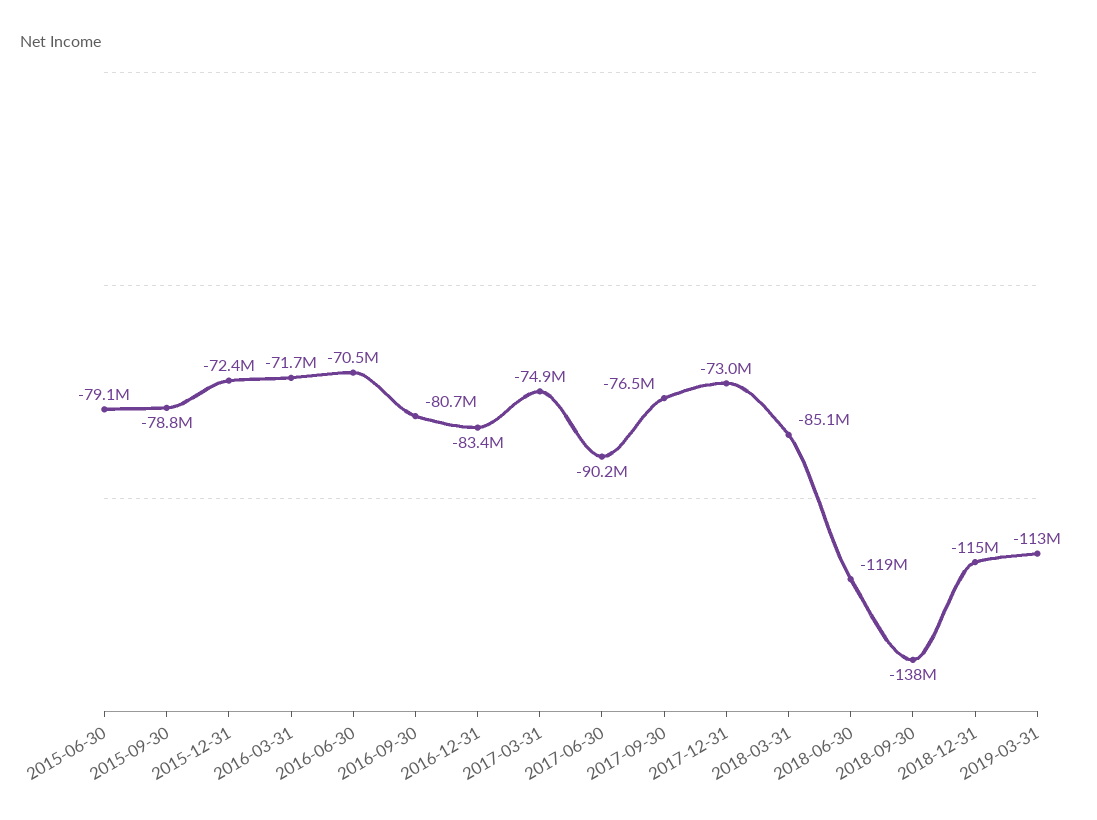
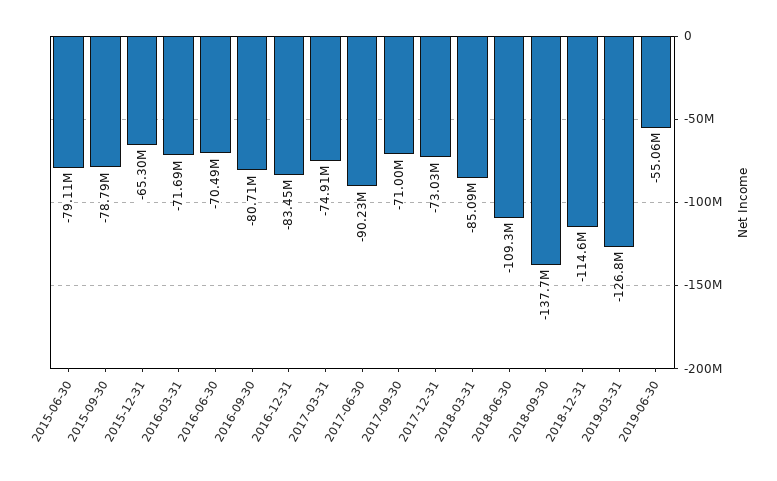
2015-12-31: -72400000 -> -65300000
2017-09-30: -76500000 -> -71000000
2018-06-30: -119000000 -> -109300000
2019-03-31: -113000000 -> -126800000
2019-06-30: none -> -55060000

